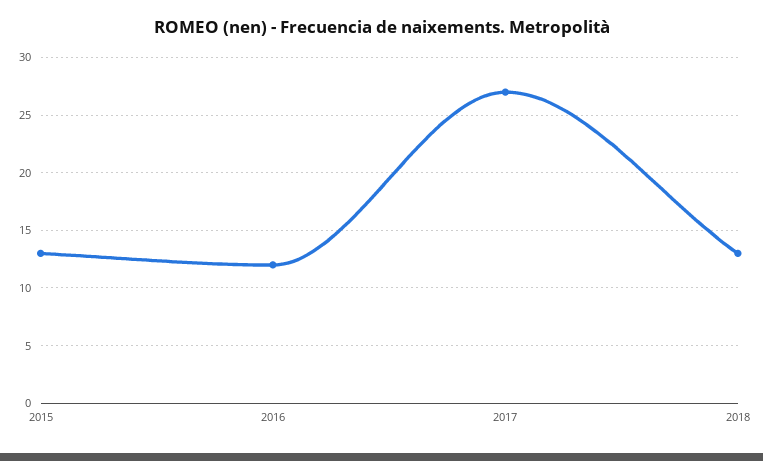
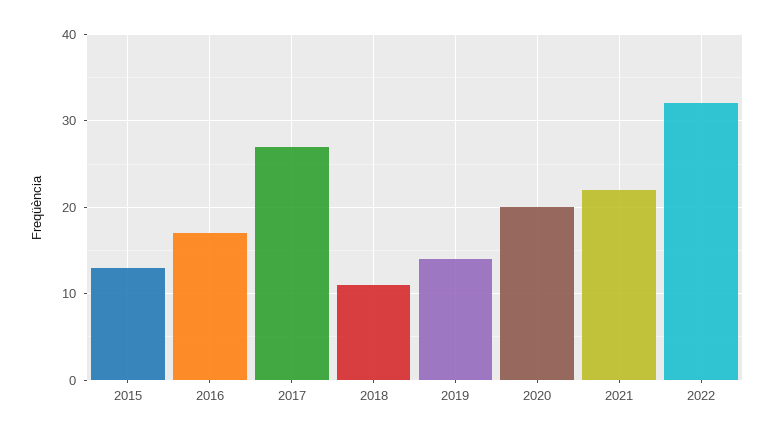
2016: 12 -> 17
2018: 13 -> 11
2019: none -> 14
2020: none -> 20
2021: none -> 22
2022: none -> 32

